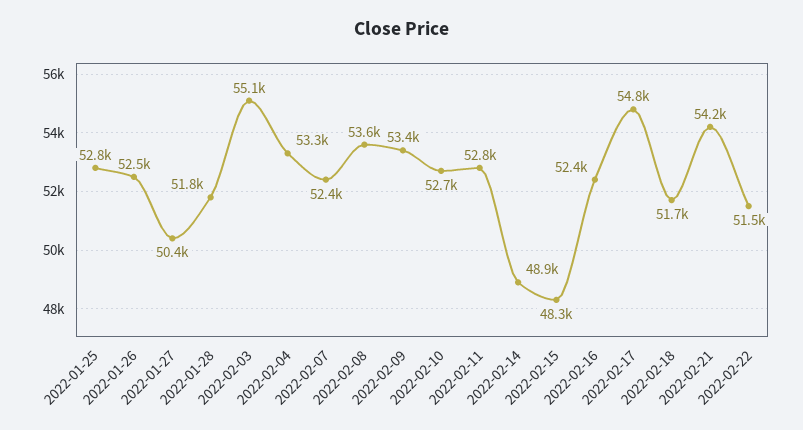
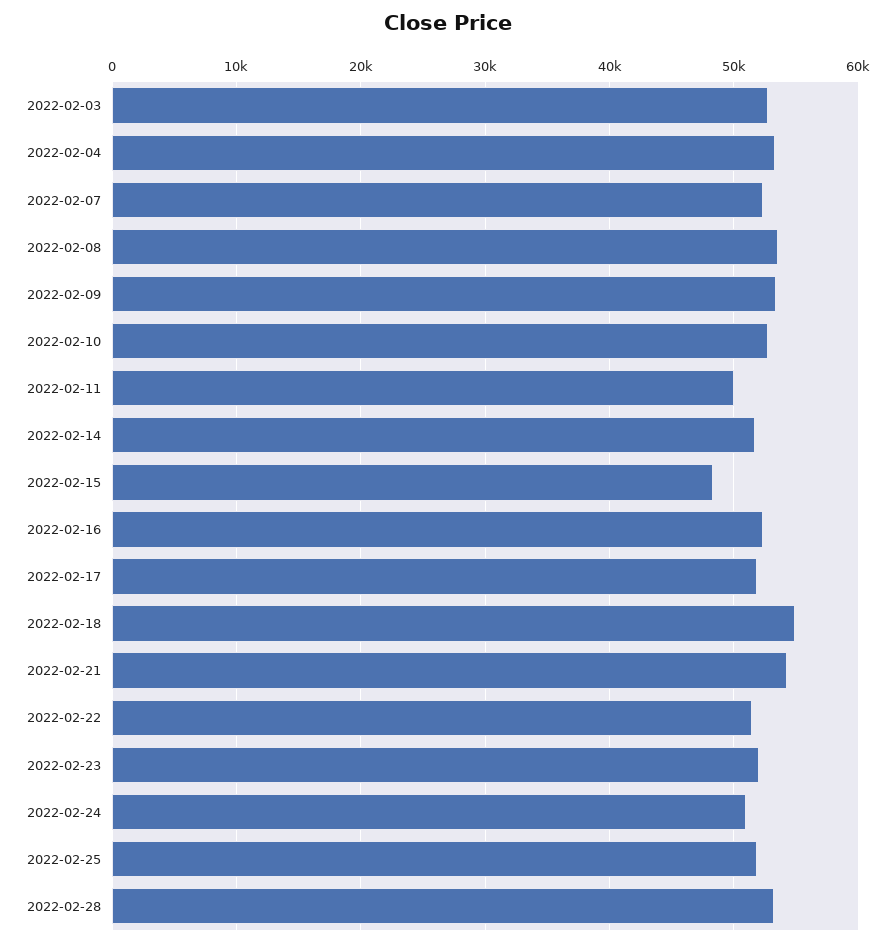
2022-01-25: 52800 -> none
2022-01-26: 52500 -> none
2022-01-27: 50400 -> none
2022-01-28: 51800 -> none
2022-02-03: 55100 -> 53000
2022-02-11: 52800 -> 50000
2022-02-14: 48900 -> 52000
2022-02-17: 54800 -> 52000
2022-02-18: 51700 -> 55000
2022-02-23: none -> 52000
2022-02-24: none -> 51000
2022-02-25: none -> 52000
2022-02-28: none -> 53000

